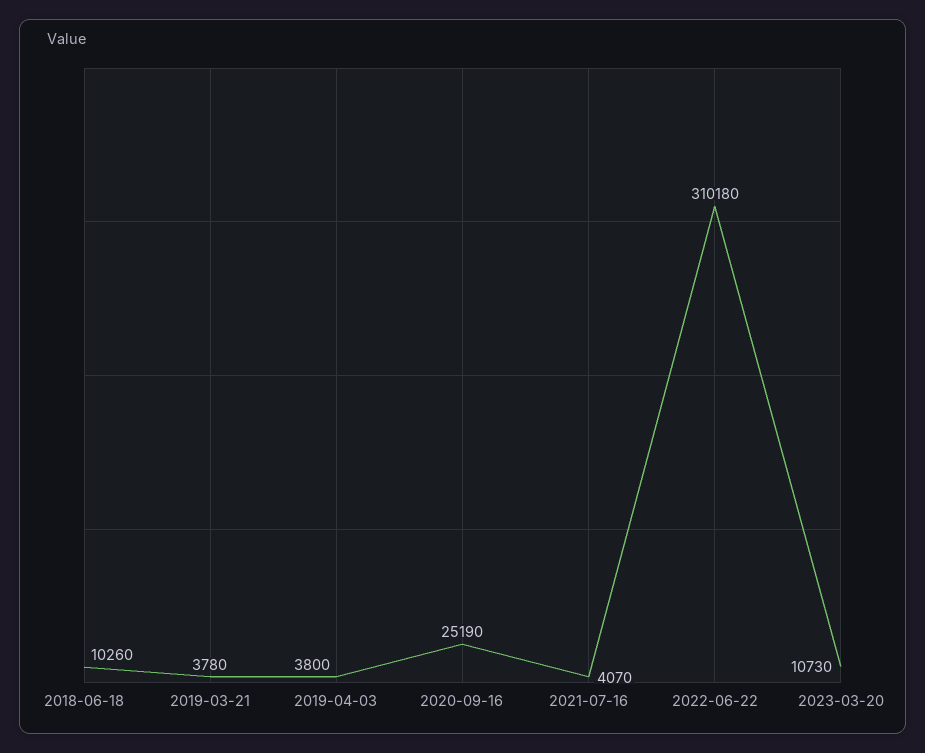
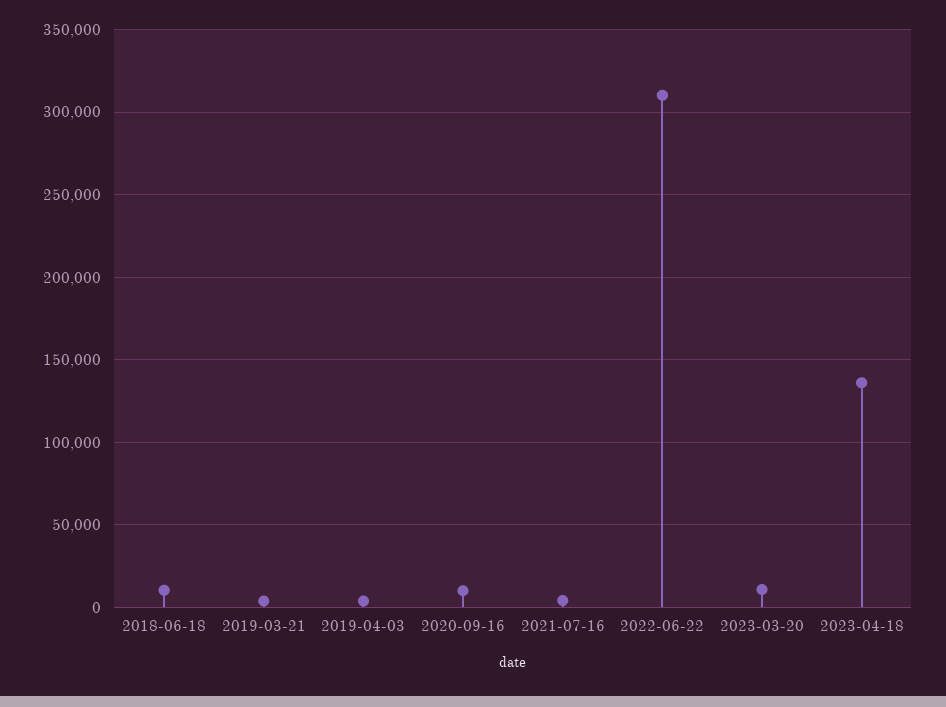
2020-09-16: 25190 -> 10000
2023-04-18: none -> 135000

